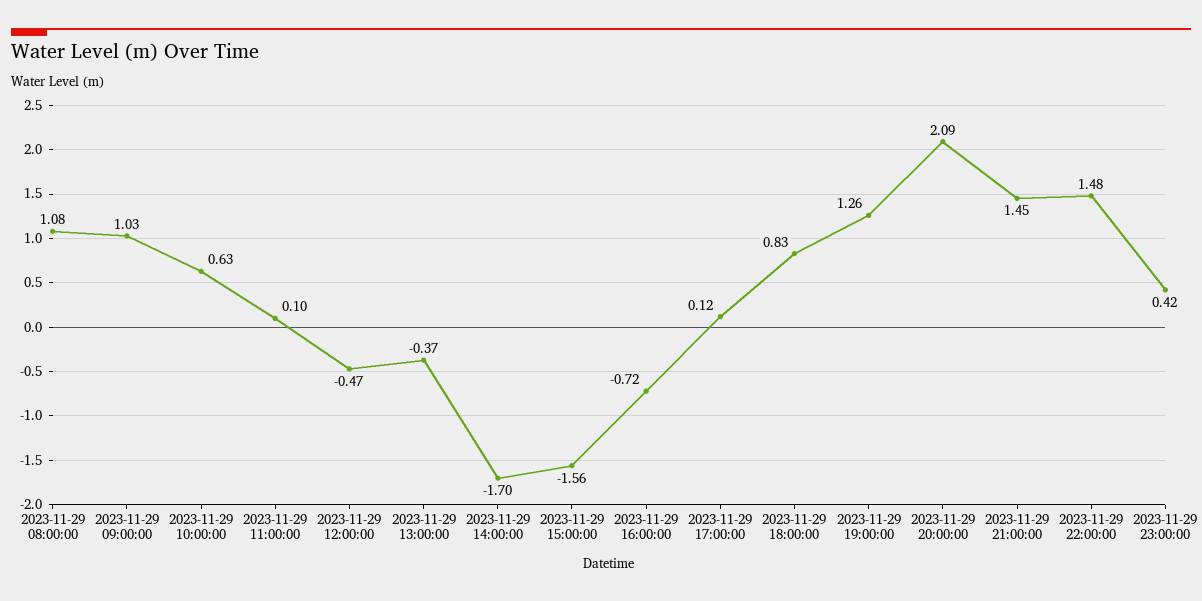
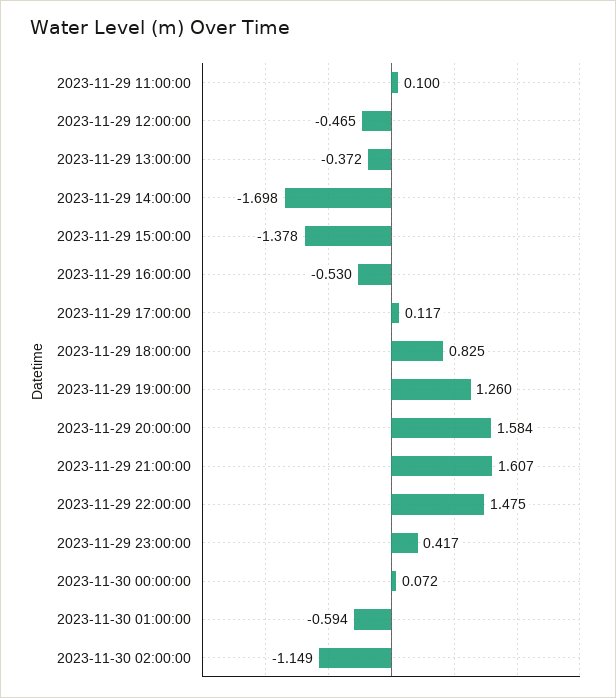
2023-11-29 08:00:00: 1.08 -> none
2023-11-29 09:00:00: 1.03 -> none
2023-11-29 10:00:00: 0.63 -> none
2023-11-29 15:00:00: -1.56 -> -1.378
2023-11-29 16:00:00: -0.72 -> -0.53
2023-11-29 20:00:00: 2.09 -> 1.584
2023-11-29 21:00:00: 1.45 -> 1.607
2023-11-30 00:00:00: none -> 0.072
2023-11-30 01:00:00: none -> -0.594
2023-11-30 02:00:00: none -> -1.149

